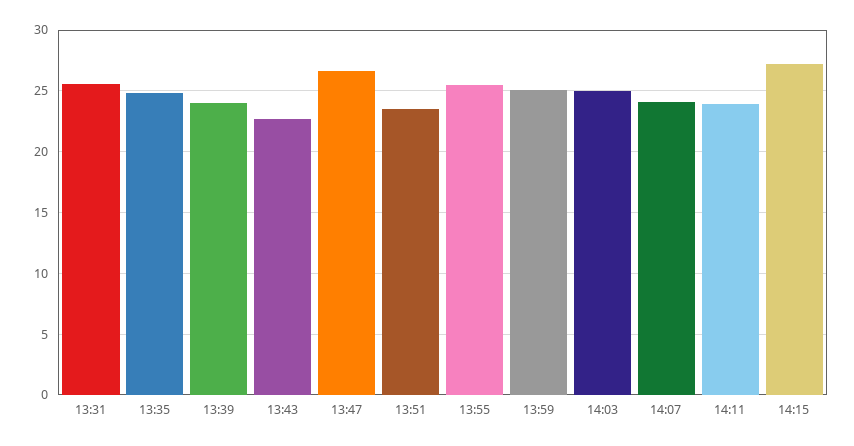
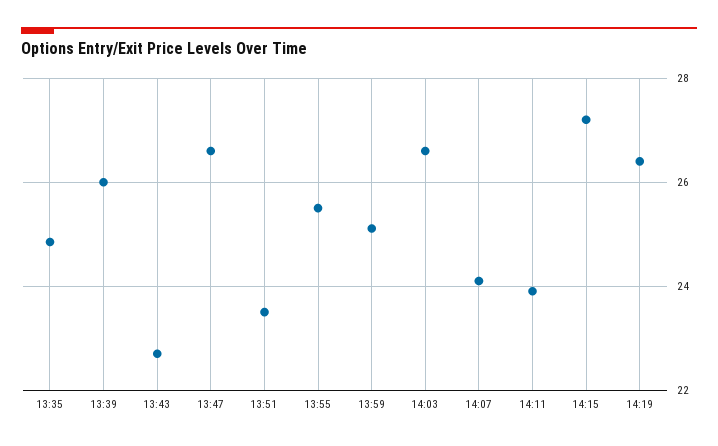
13:31: 25.5 -> none
13:39: 24 -> 26
14:03: 25 -> 26.6
14:19: none -> 26.4

